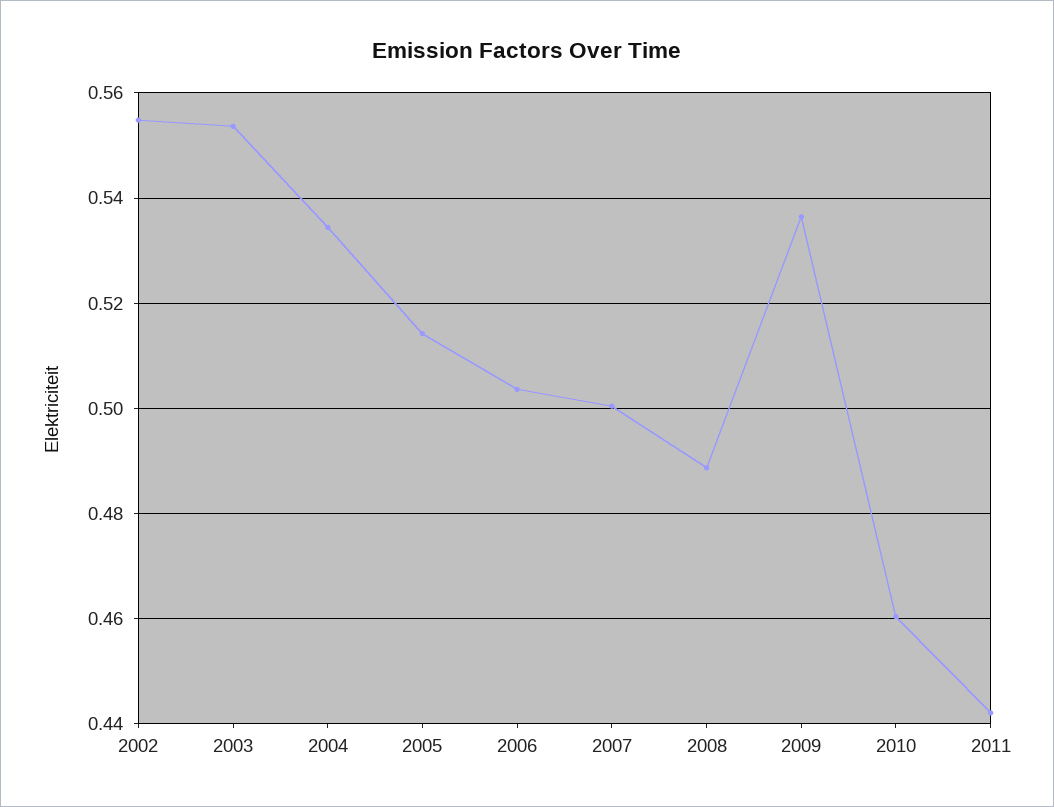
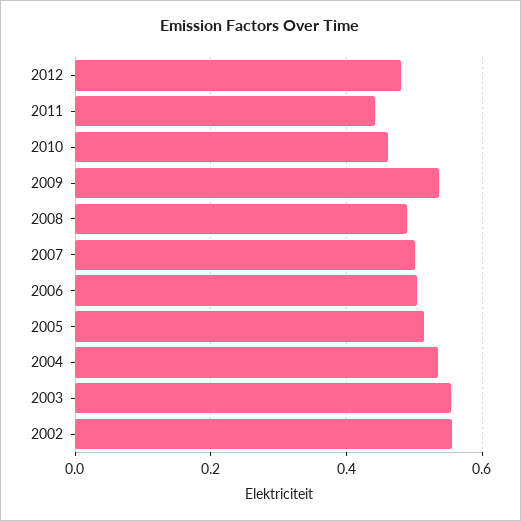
2012: none -> 0.48

